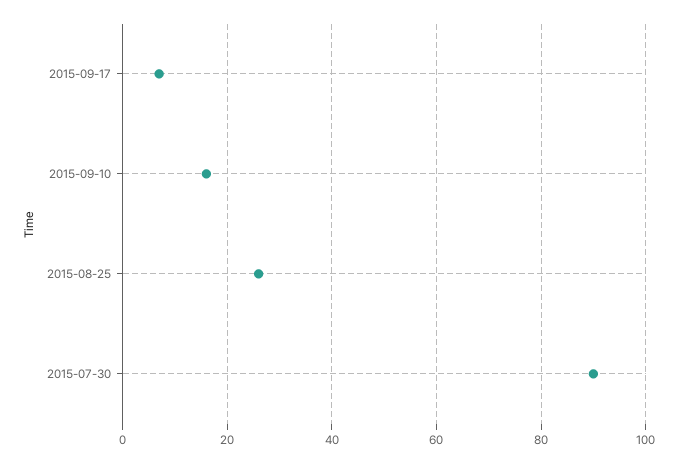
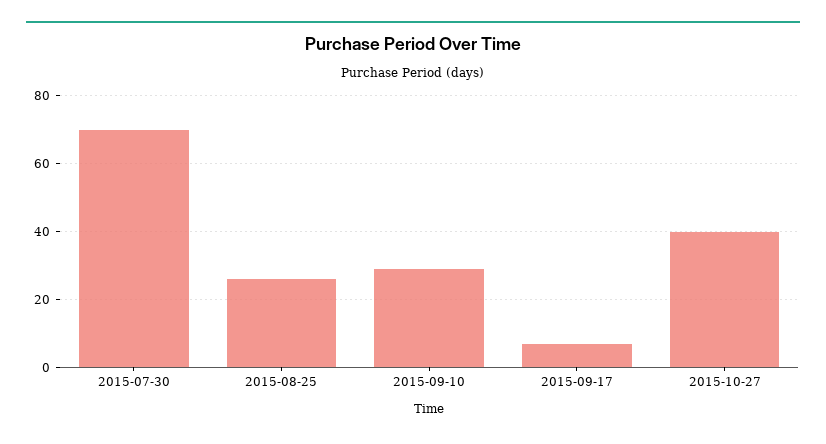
2015-09-10: 15 -> 30
2015-07-30: 90 -> 70
2015-10-27: none -> 40

